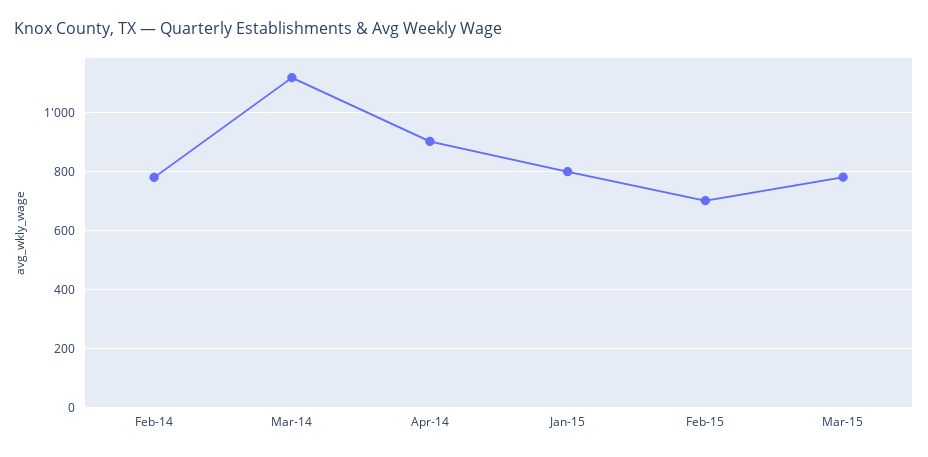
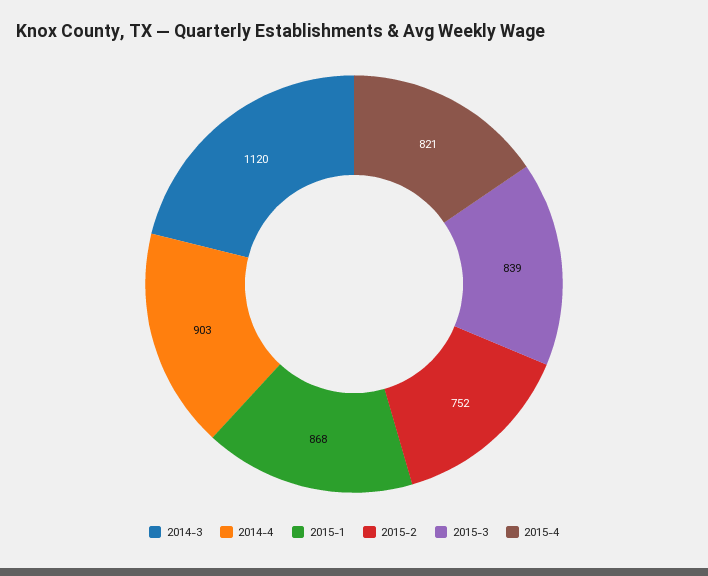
Feb-14: 775 -> none
Jan-15: 800 -> 868
Feb-15: 700 -> 752
Mar-15: 775 -> 839
2015-4: none -> 821

